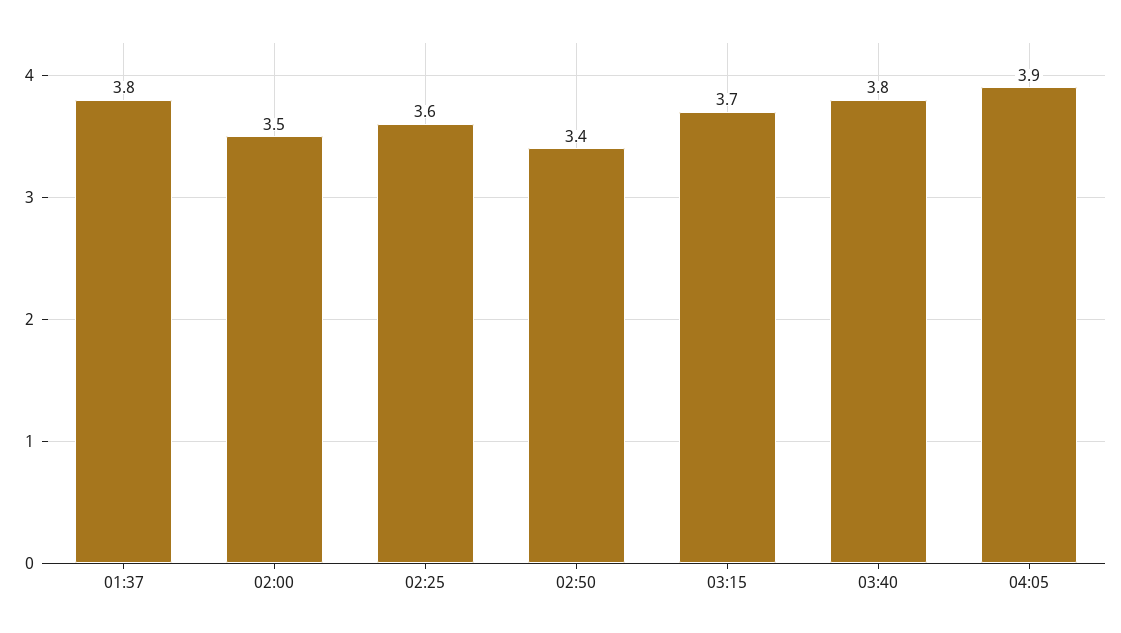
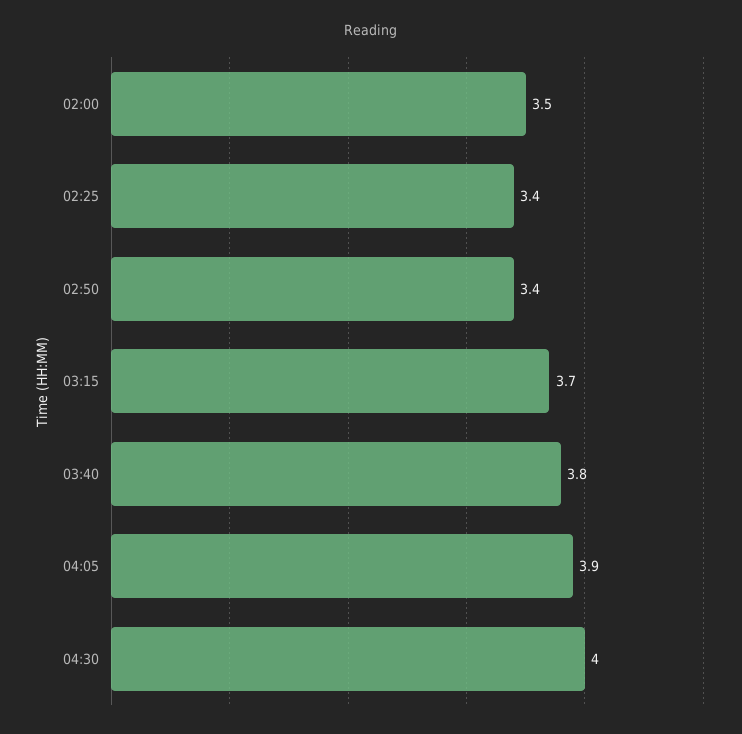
01:37: 3.8 -> none
02:25: 3.6 -> 3.4
04:30: none -> 4

